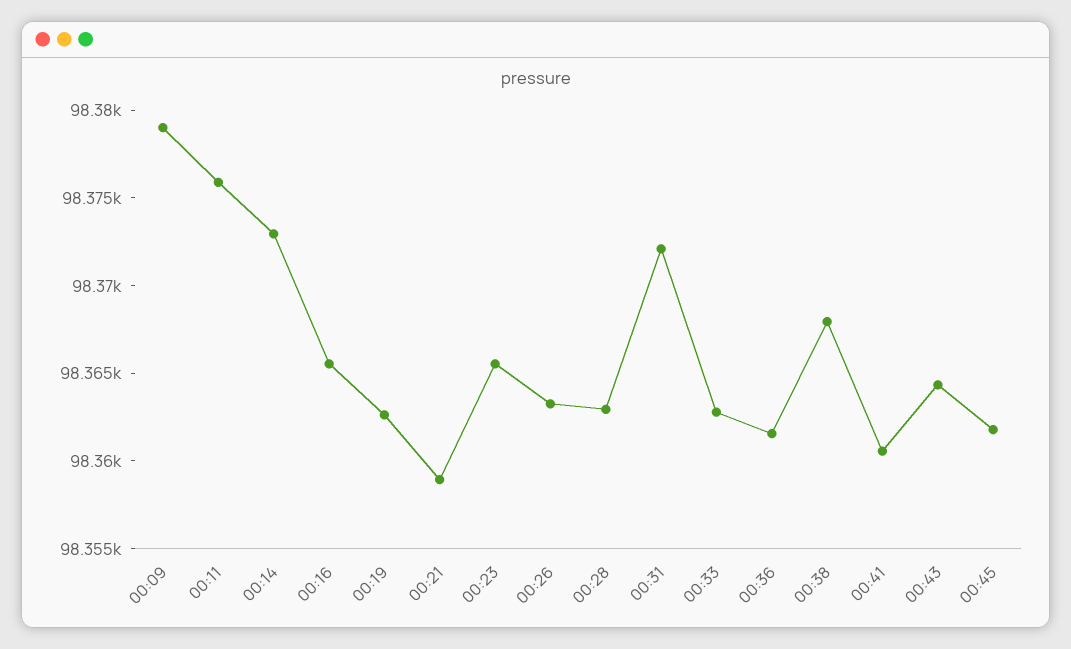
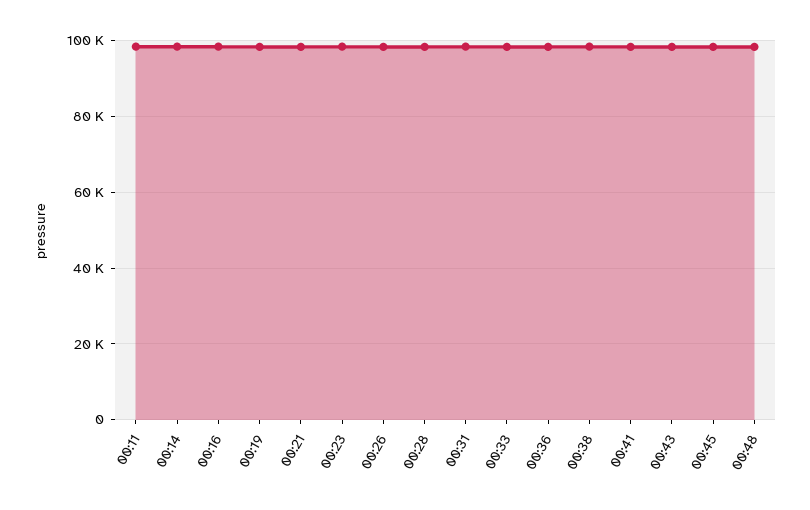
00:09: 98379 -> none
00:48: none -> 98000

